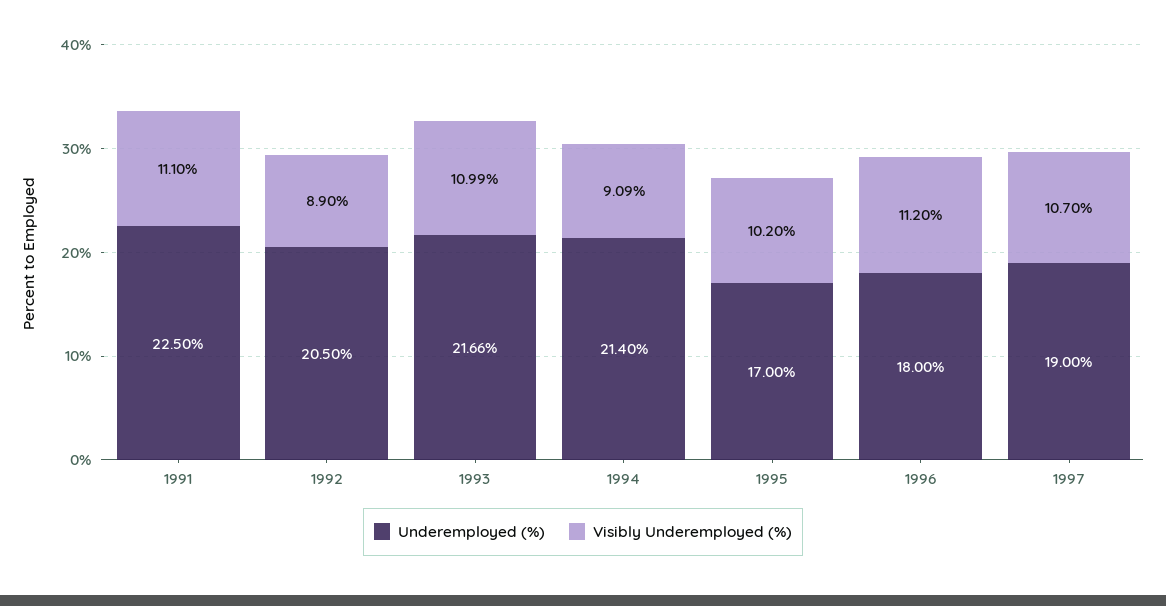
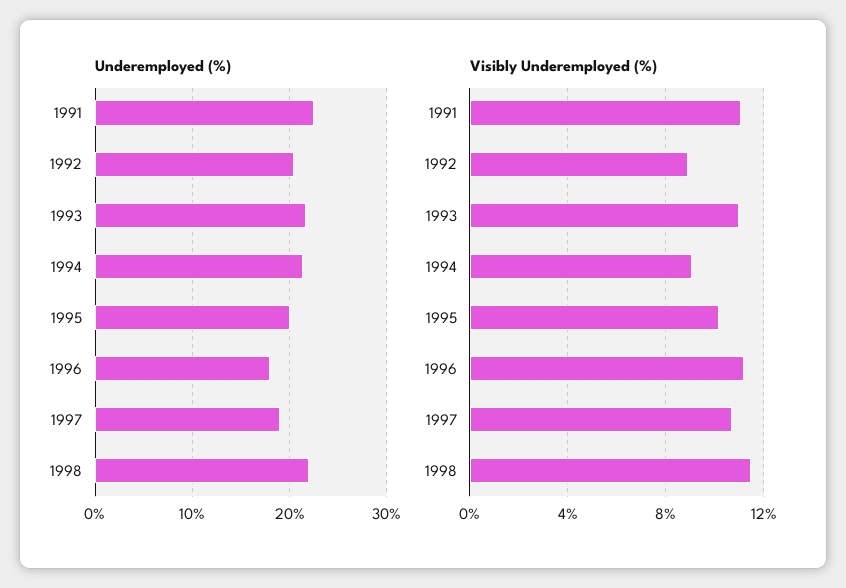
Underemployed (%), 1995: 17 -> 20
Underemployed (%), 1998: none -> 22
Visibly Underemployed (%), 1998: none -> 11.5

